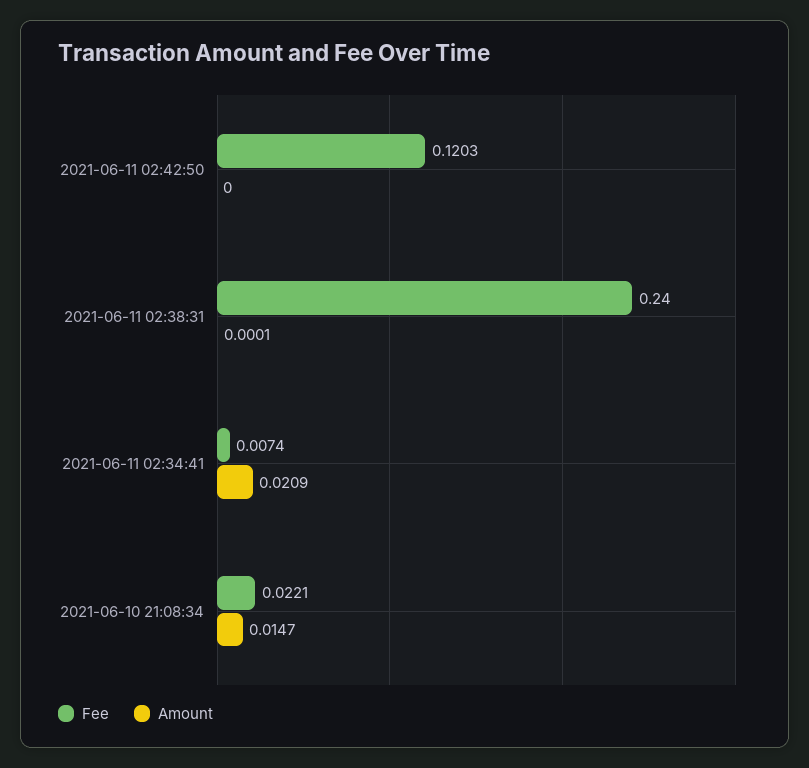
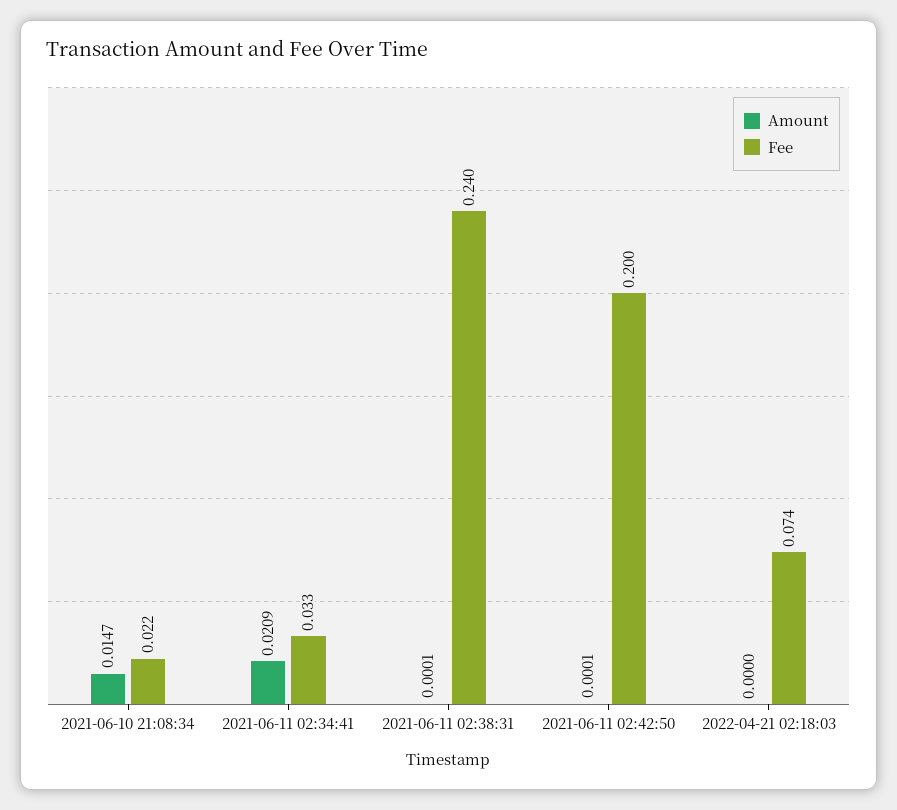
Fee, 2021-06-11 02:42:50: 0.1203 -> 0.2
Amount, 2021-06-11 02:42:50: 0 -> 0.0001
Fee, 2021-06-11 02:34:41: 0.0074 -> 0.033
Amount, 2022-04-21 02:18:03: none -> 0
Fee, 2022-04-21 02:18:03: none -> 0.074

